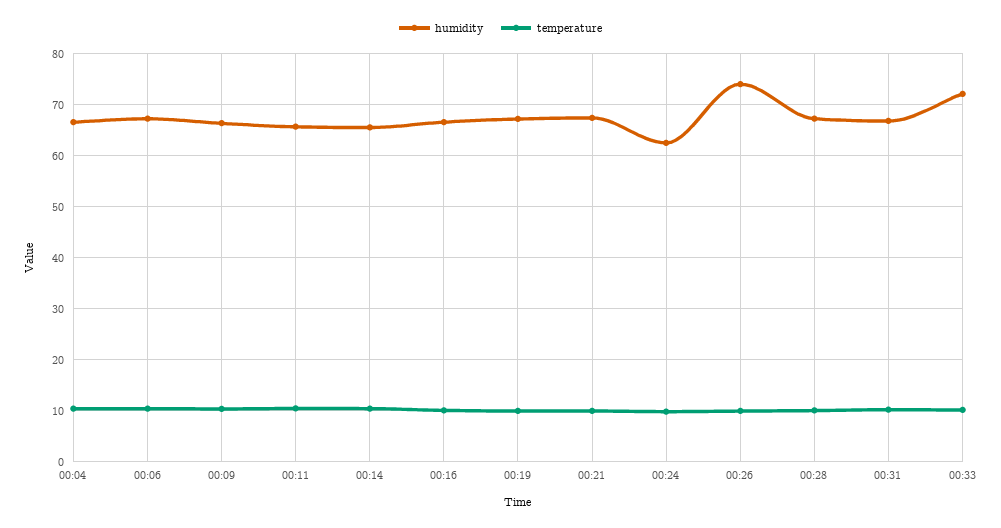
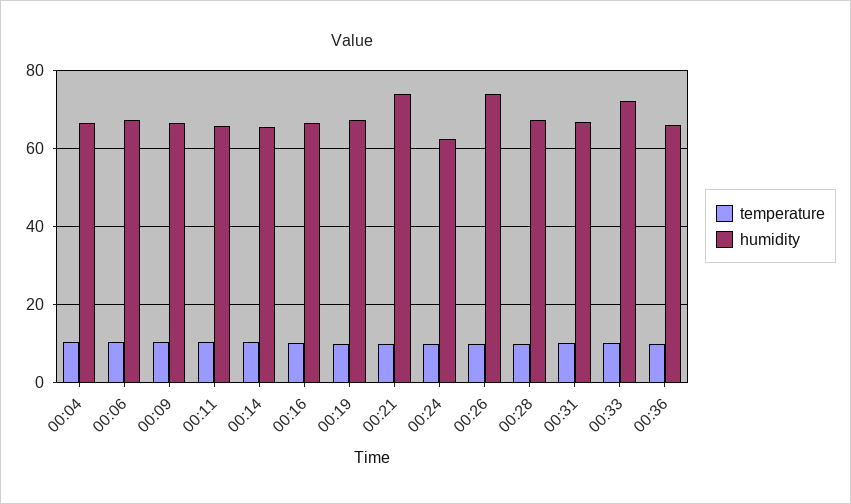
humidity, 00:21: 68 -> 74
temperature, 00:36: none -> 10
humidity, 00:36: none -> 66

